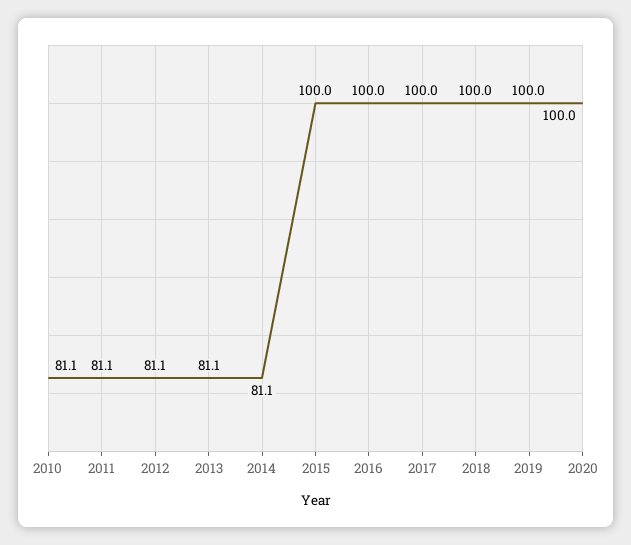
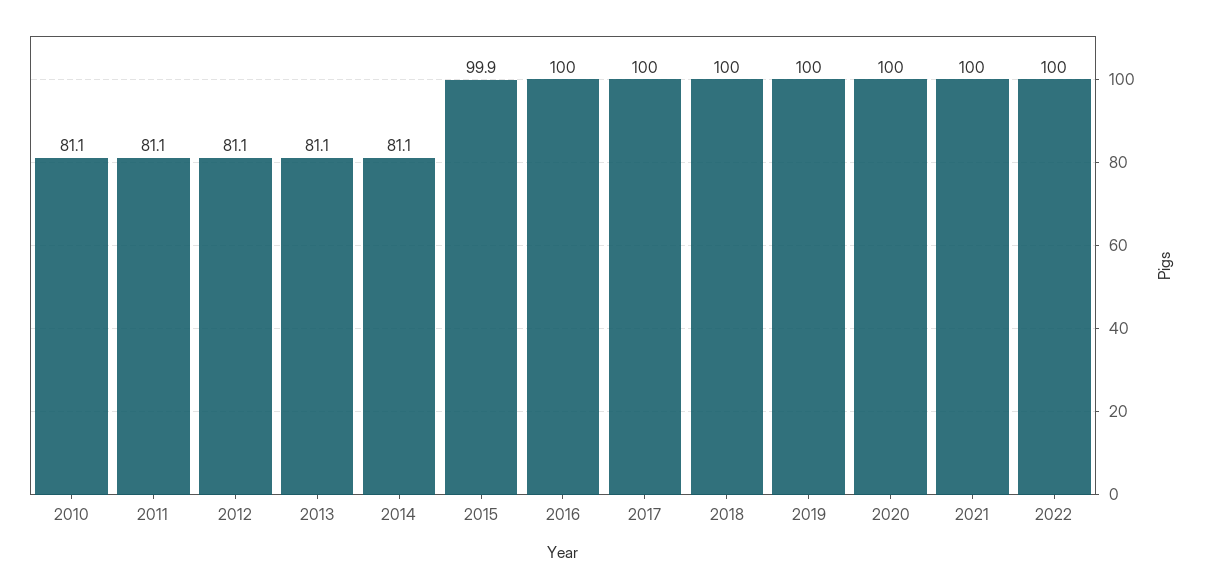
2015: 100 -> 99.9
2021: none -> 100
2022: none -> 100

